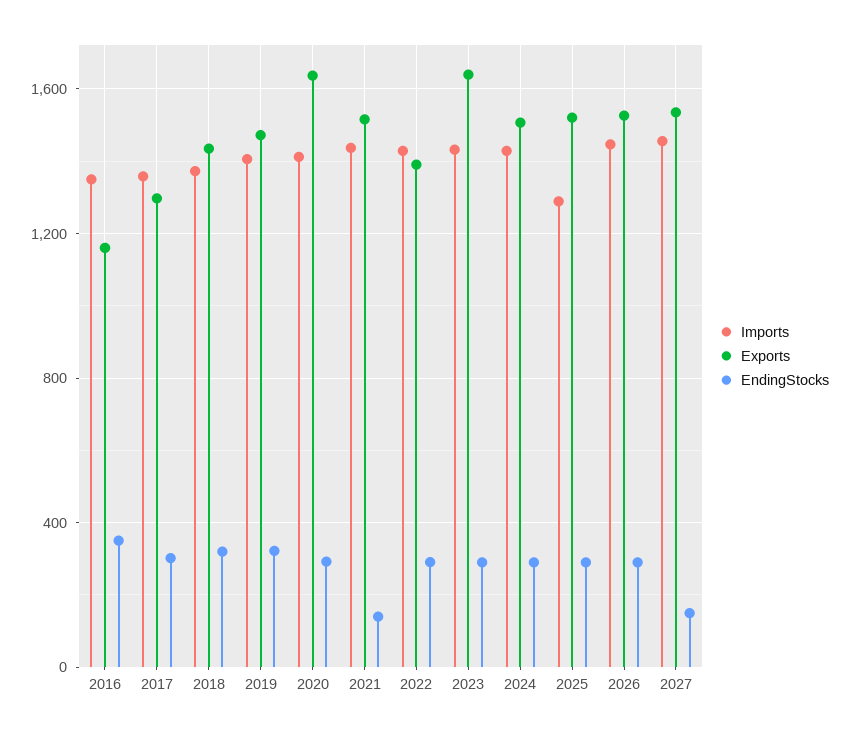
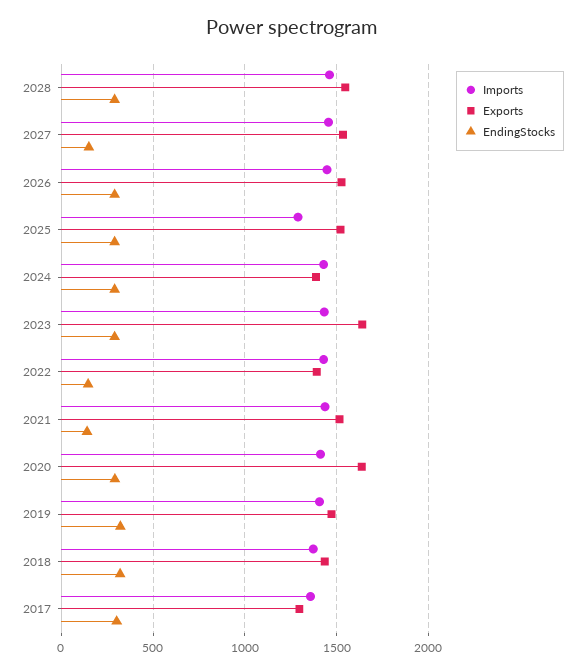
Imports, 2016: 1350 -> none
Exports, 2016: 1150 -> none
EndingStocks, 2016: 350 -> none
EndingStocks, 2022: 300 -> 150
Exports, 2024: 1500 -> 1400
Imports, 2028: none -> 1450
Exports, 2028: none -> 1550
EndingStocks, 2028: none -> 300

